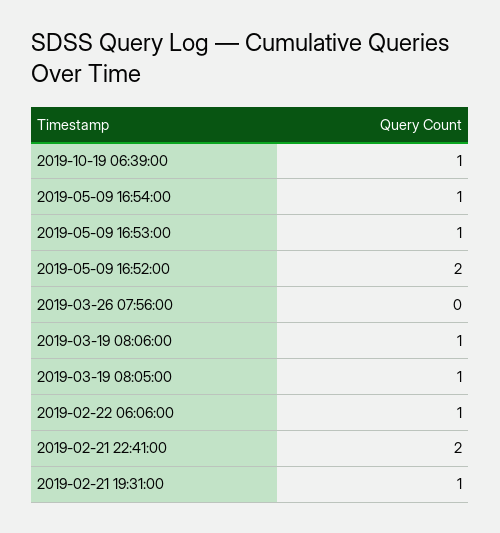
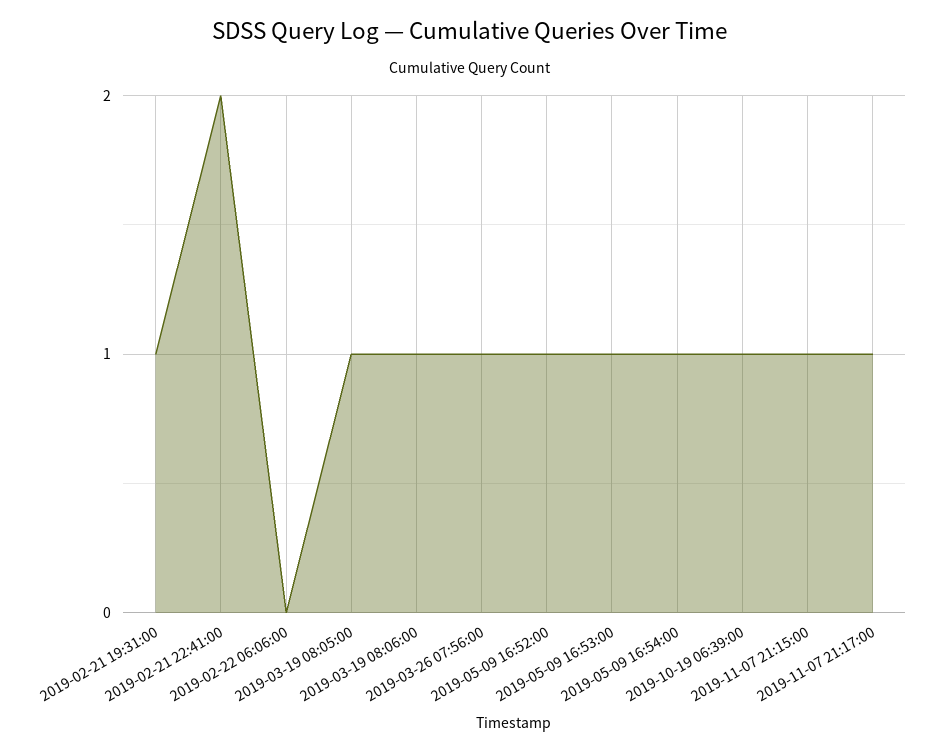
2019-05-09 16:52:00: 2 -> 1
2019-03-26 07:56:00: 0 -> 1
2019-02-22 06:06:00: 1 -> 0
2019-11-07 21:15:00: none -> 1
2019-11-07 21:17:00: none -> 1

